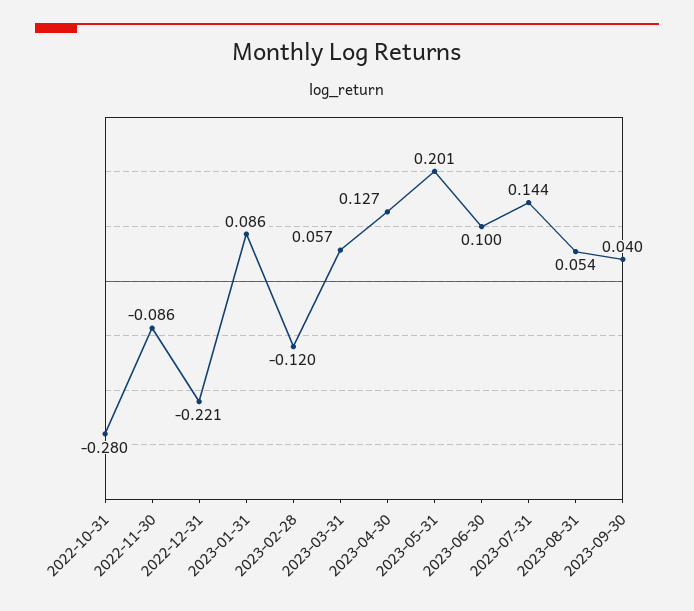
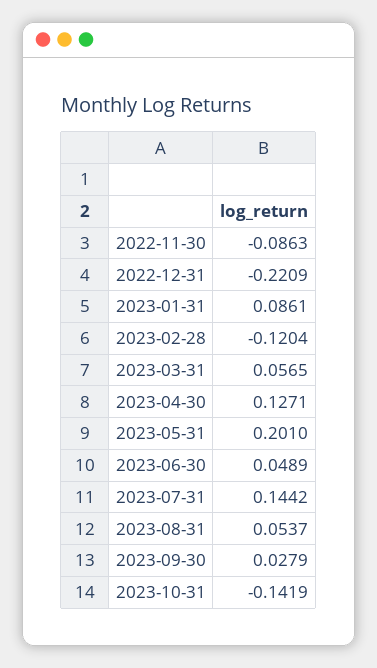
2022-10-31: -0.28 -> none
2023-06-30: 0.1 -> 0.0489
2023-09-30: 0.04 -> 0.0279
2023-10-31: none -> -0.1419

